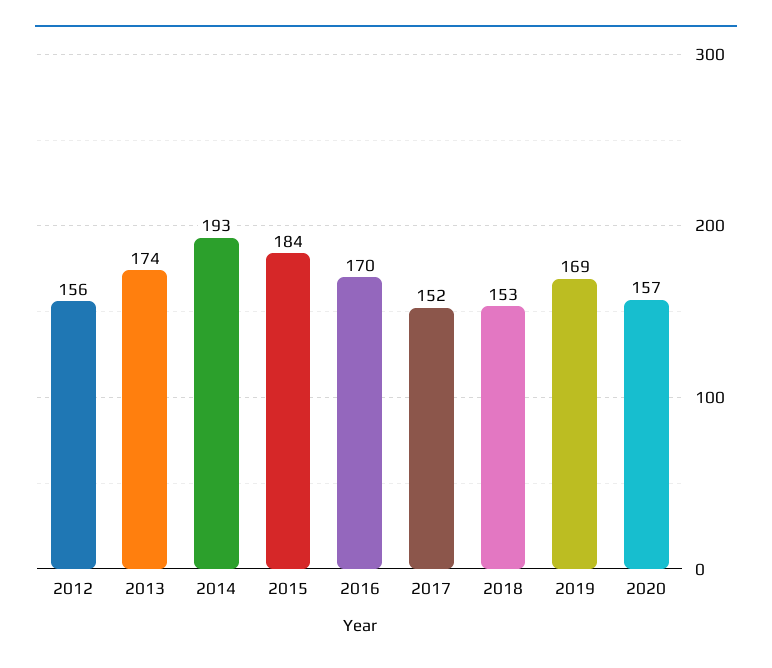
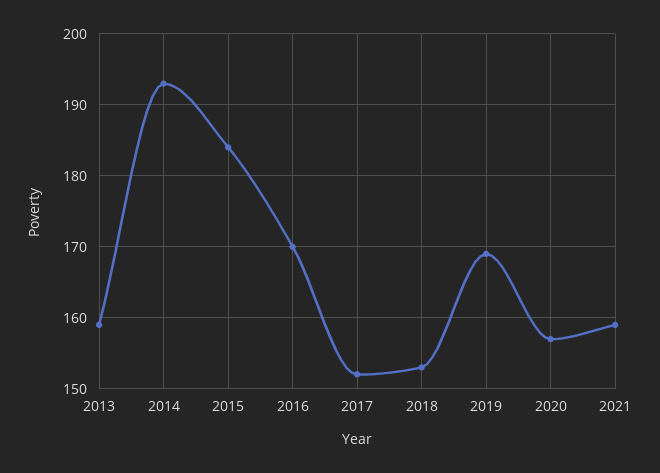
2012: 156 -> none
2013: 174 -> 159
2021: none -> 159

